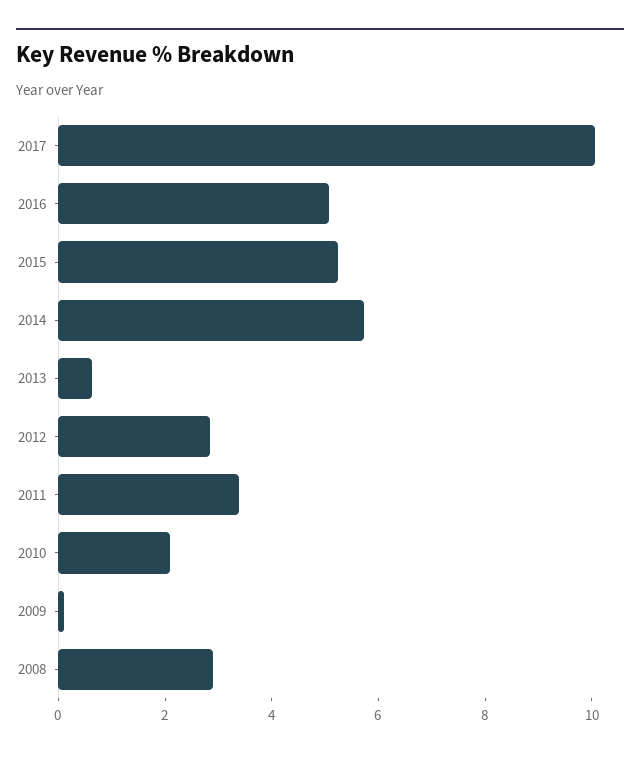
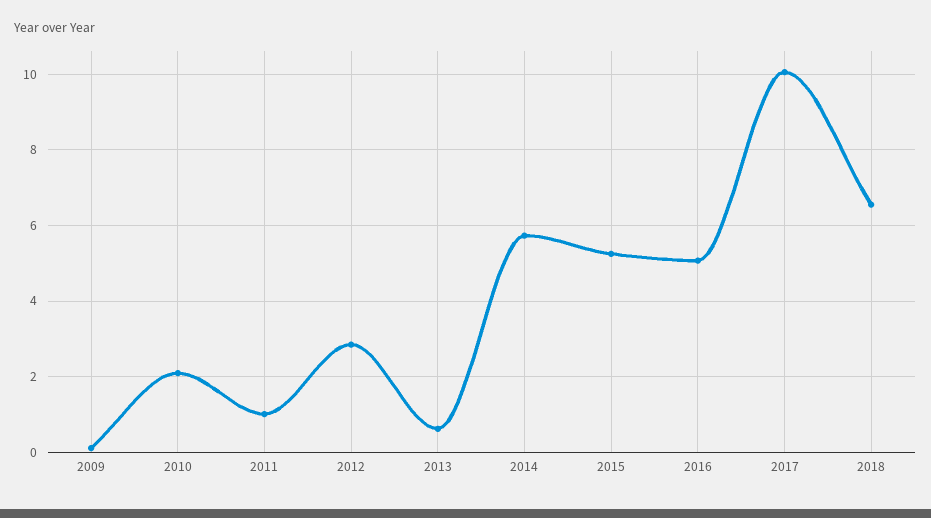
2011: 3.5 -> 1
2008: 3 -> none
2018: none -> 6.6

